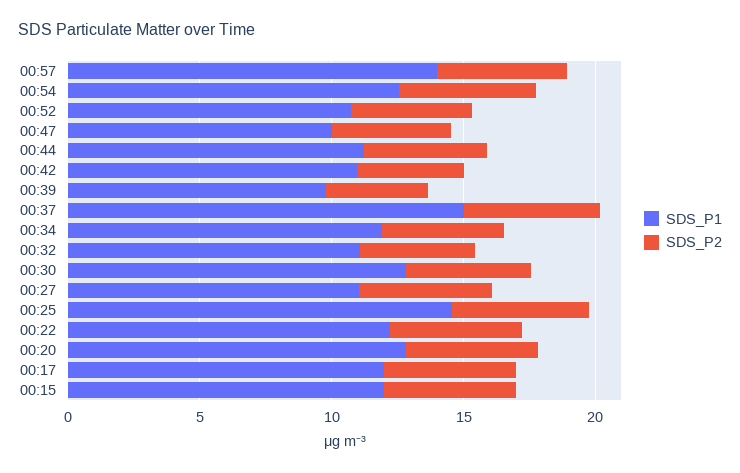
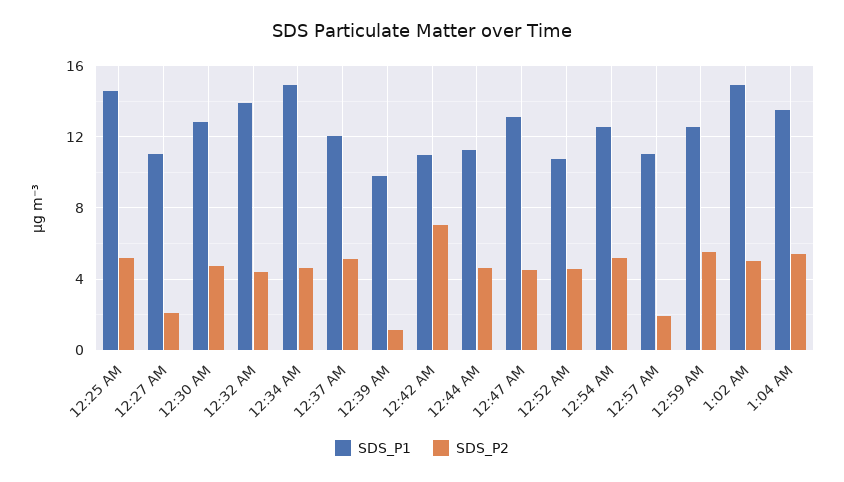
SDS_P1, 00:57: 14 -> 11
SDS_P2, 00:57: 5 -> 2
SDS_P1, 00:47: 10 -> 13
SDS_P2, 00:42: 4 -> 7
SDS_P2, 00:39: 4 -> 1
SDS_P1, 00:37: 15 -> 12
SDS_P1, 00:34: 12 -> 15
SDS_P1, 00:32: 11 -> 14
SDS_P2, 00:27: 5 -> 2
SDS_P1, 00:22: 12 -> none
SDS_P2, 00:22: 5 -> none
SDS_P1, 00:20: 13 -> none
SDS_P2, 00:20: 5 -> none
SDS_P1, 00:17: 12 -> none
SDS_P2, 00:17: 5 -> none
SDS_P1, 00:15: 12 -> none
SDS_P2, 00:15: 5 -> none
SDS_P1, 12:59 AM: none -> 12.5
SDS_P2, 12:59 AM: none -> 5.5
SDS_P1, 1:02 AM: none -> 15
SDS_P2, 1:02 AM: none -> 5
SDS_P1, 1:04 AM: none -> 13.5
SDS_P2, 1:04 AM: none -> 5.5

